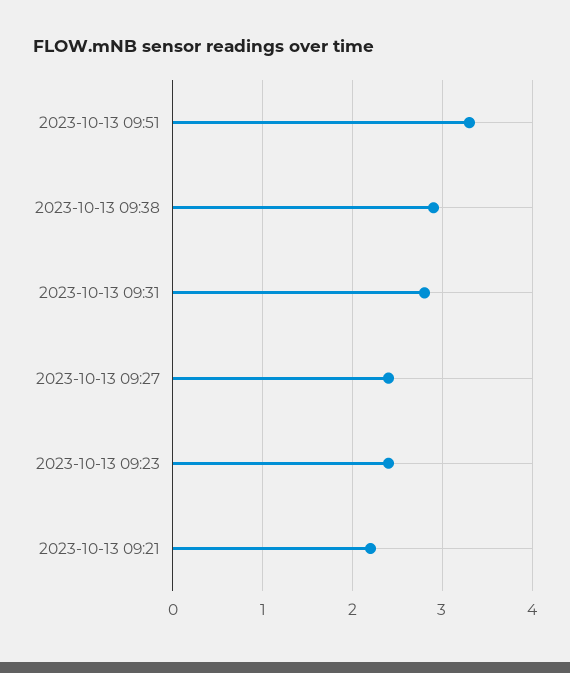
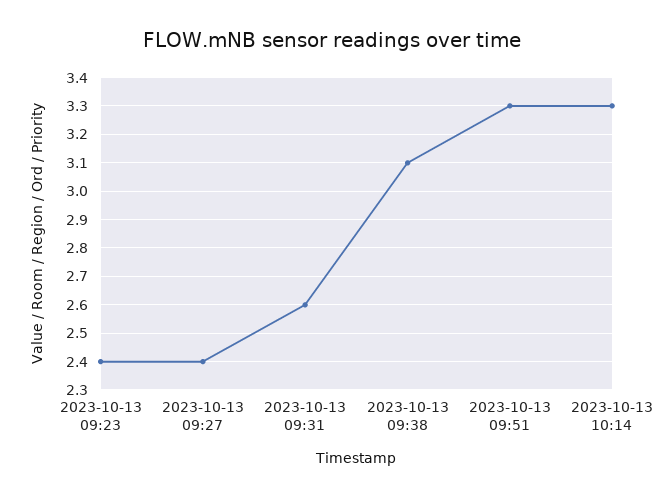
2023-10-13 09:38: 2.9 -> 3.1
2023-10-13 09:31: 2.8 -> 2.6
2023-10-13 09:21: 2.2 -> none
2023-10-13 10:14: none -> 3.3

